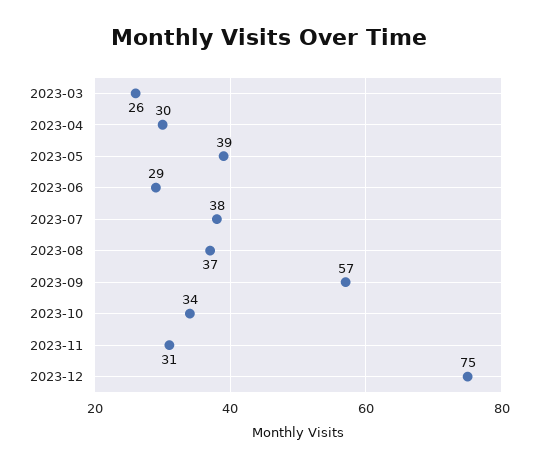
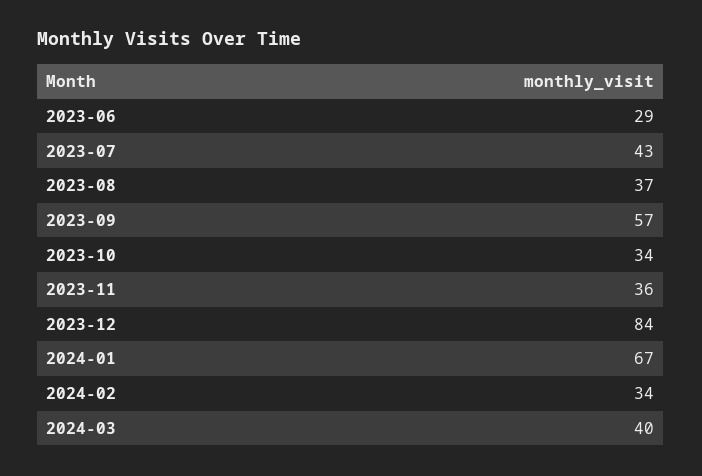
2023-03: 26 -> none
2023-04: 30 -> none
2023-05: 39 -> none
2023-07: 38 -> 43
2023-11: 31 -> 36
2023-12: 75 -> 84
2024-01: none -> 67
2024-02: none -> 34
2024-03: none -> 40

